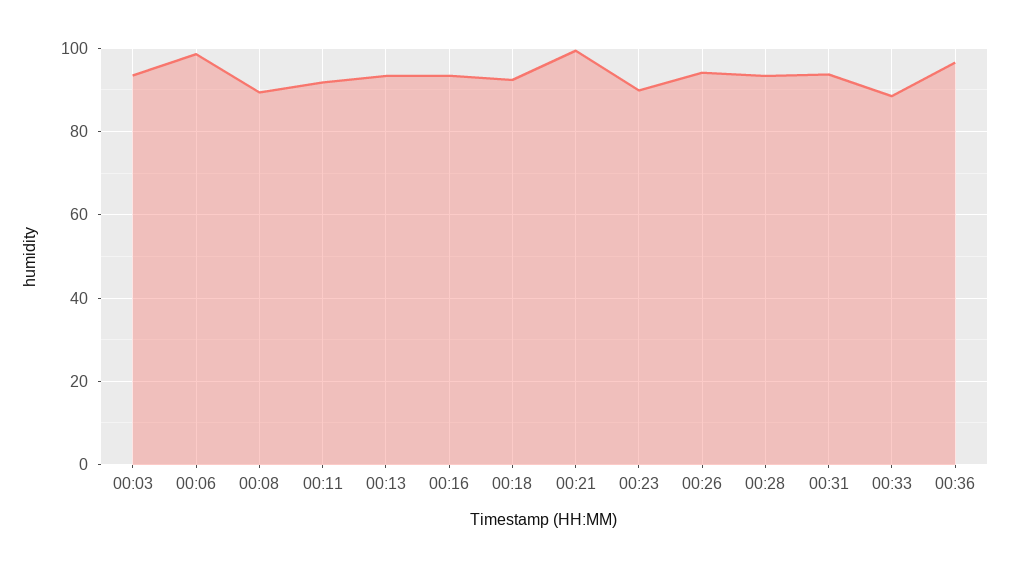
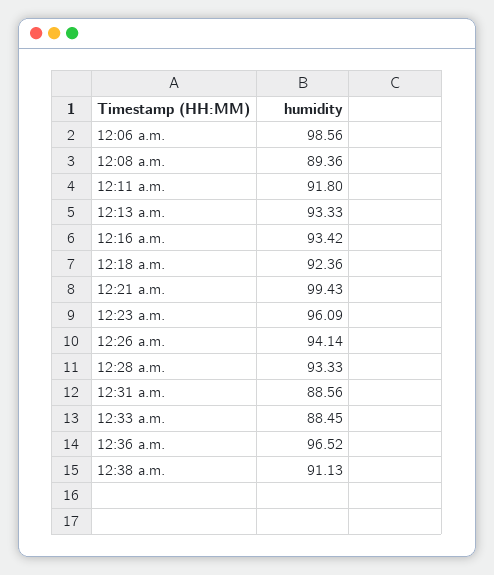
00:03: 94 -> none
00:23: 90 -> 96.09
00:31: 94 -> 88.56
12:38 a.m.: none -> 91.13

